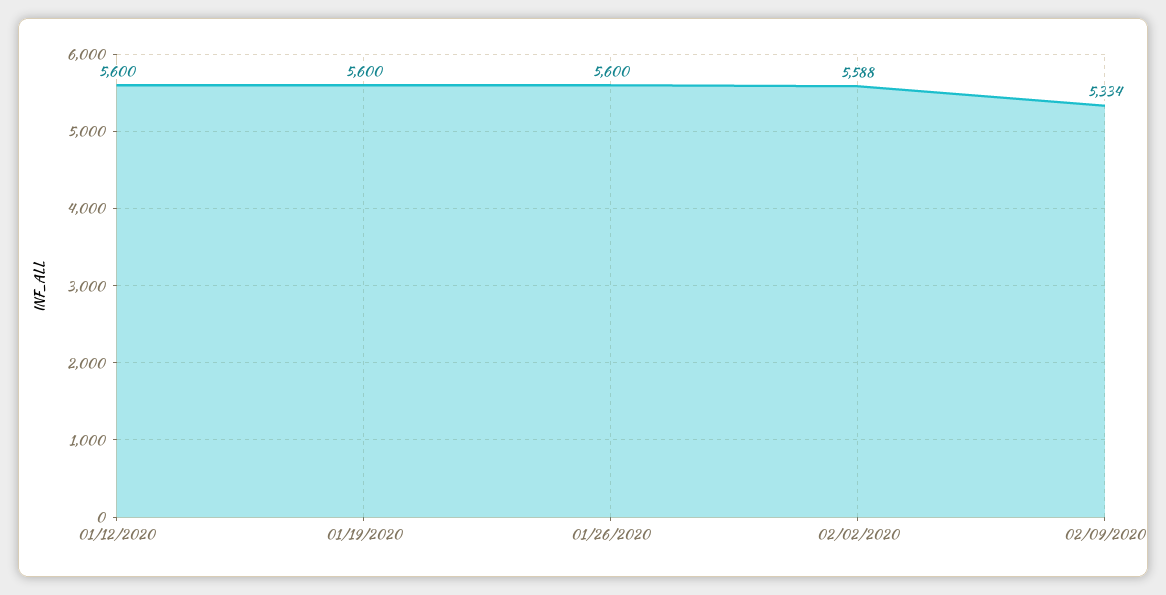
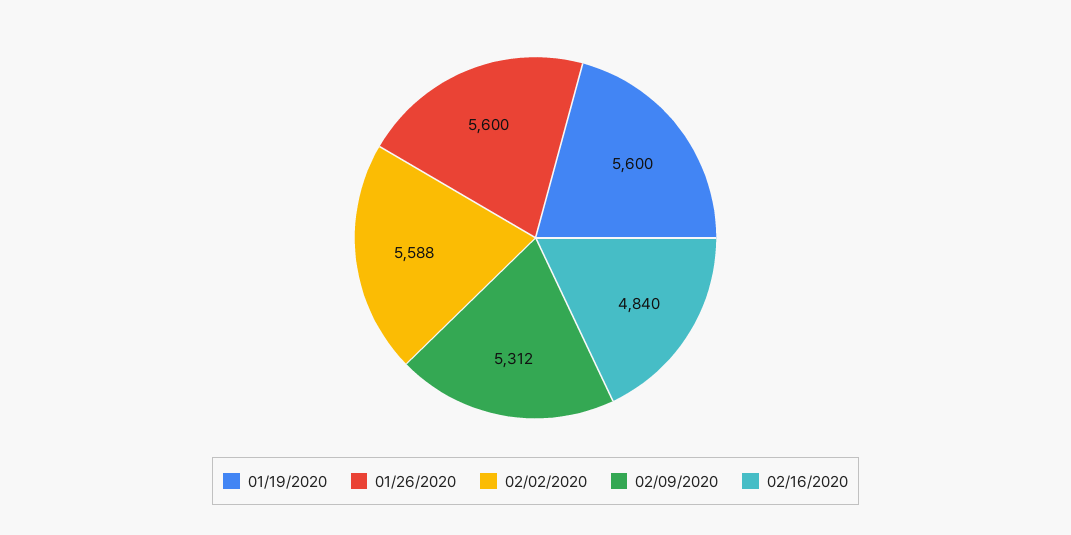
01/12/2020: 5600 -> none
02/09/2020: 5334 -> 5312
02/16/2020: none -> 4840

